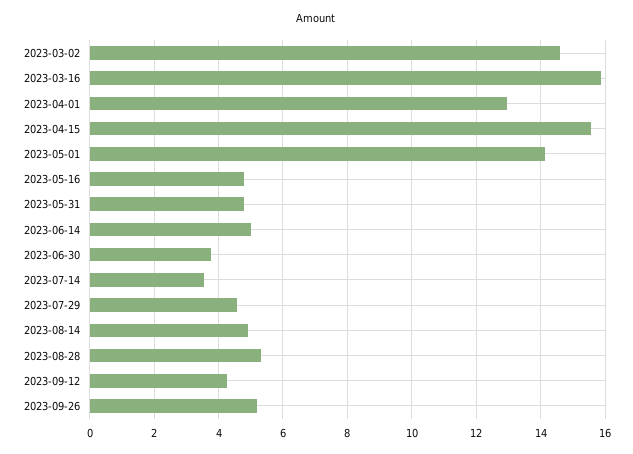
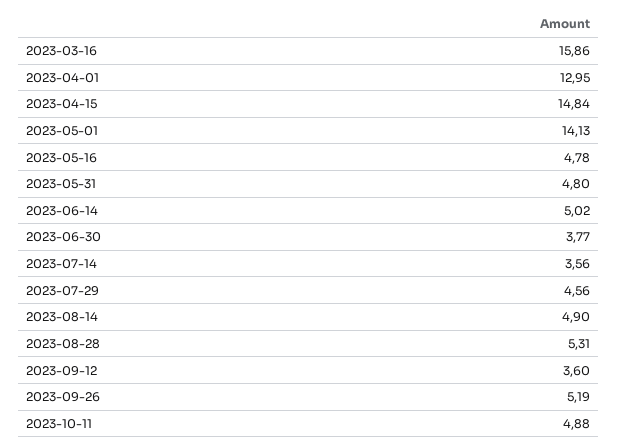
2023-03-02: 14.6 -> none
2023-04-15: 15.6 -> 14.84
2023-09-12: 4.2 -> 3.6
2023-10-11: none -> 4.88

